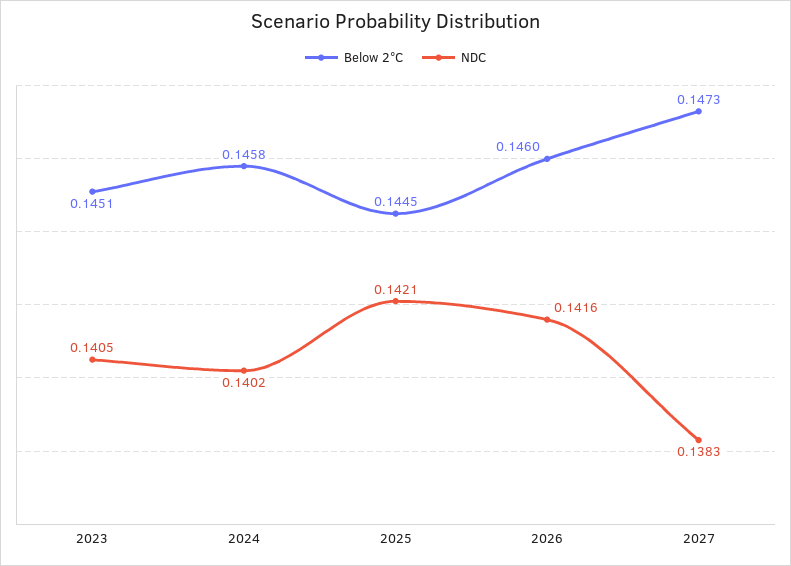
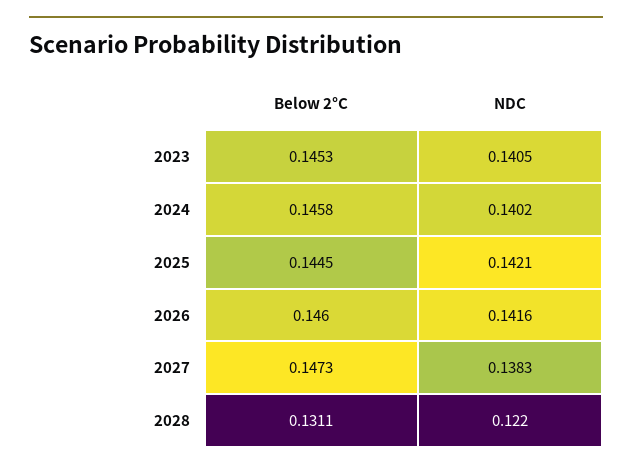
Below 2°C, 2023: 0.1451 -> 0.1453
Below 2°C, 2028: none -> 0.1311
NDC, 2028: none -> 0.122

